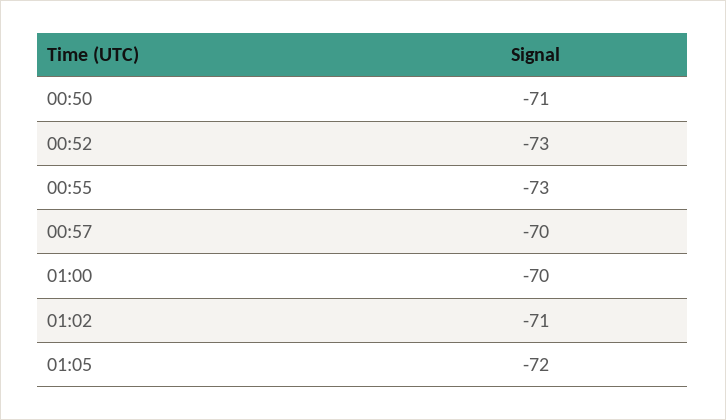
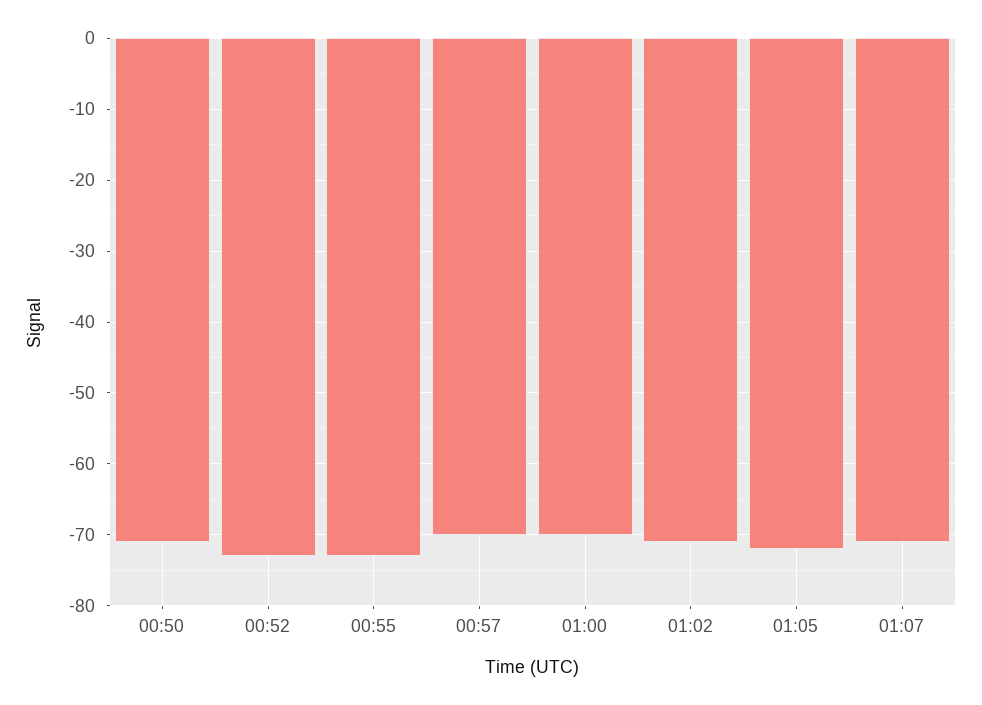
01:07: none -> -71

